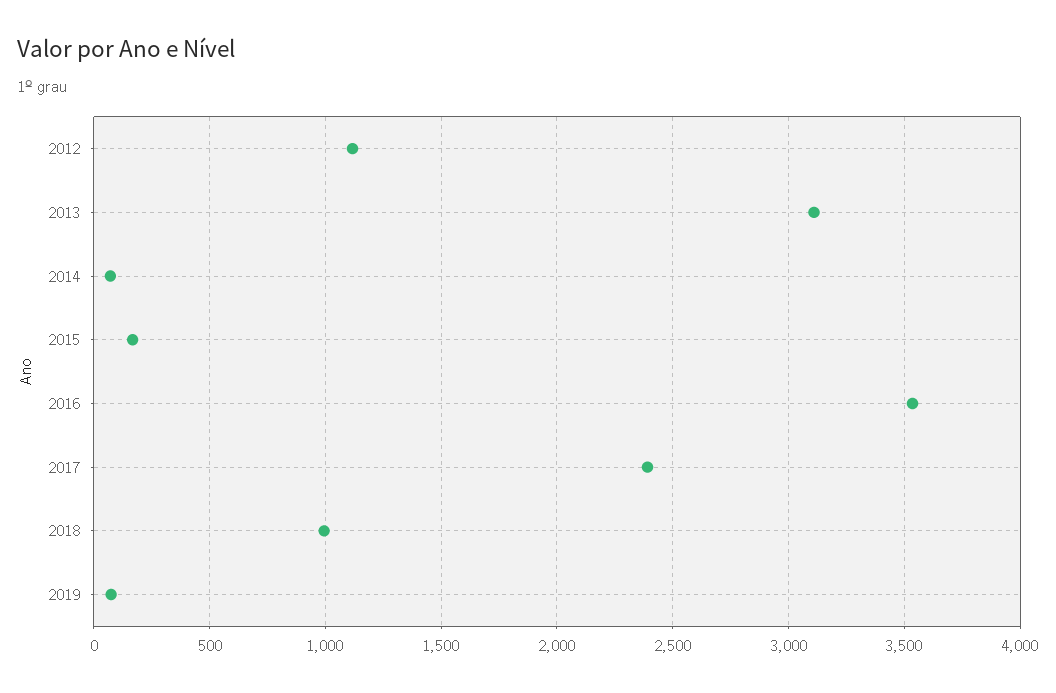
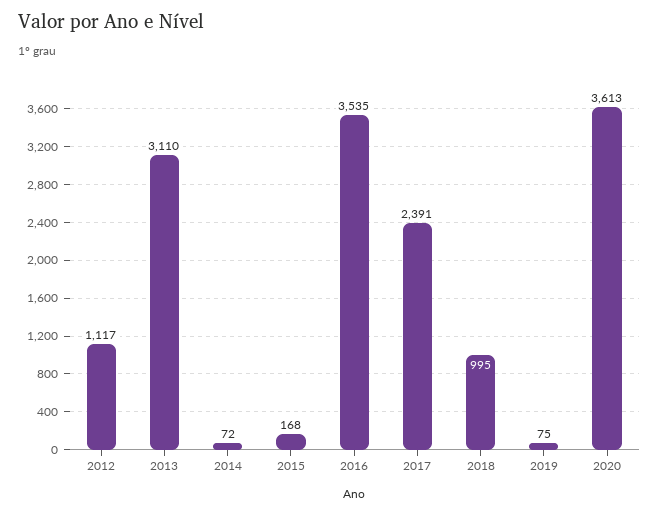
2020: none -> 3613

